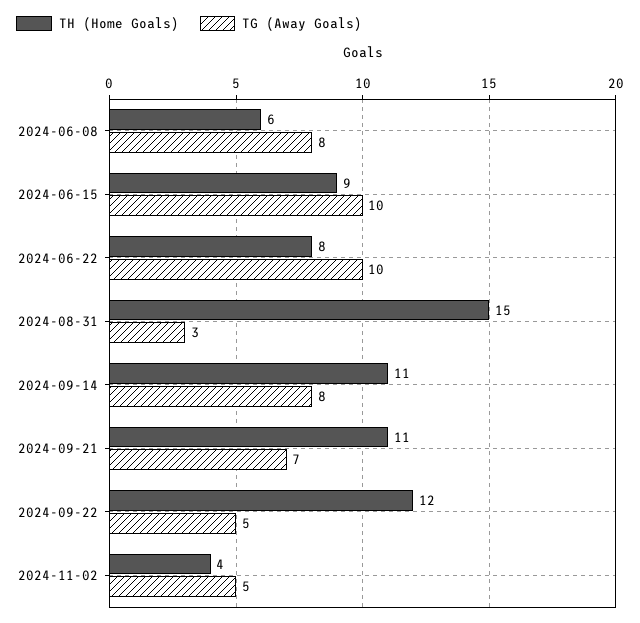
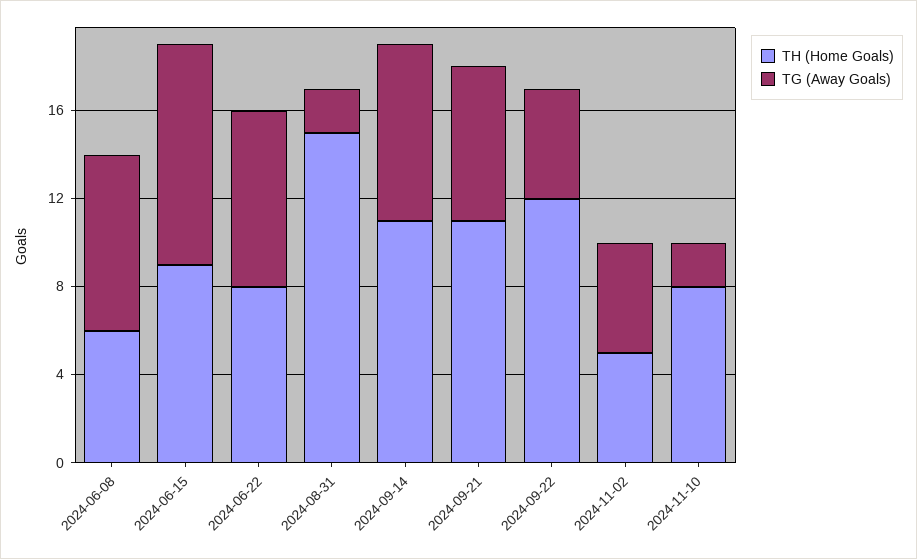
TG (Away Goals), 2024-06-22: 10 -> 8
TG (Away Goals), 2024-08-31: 3 -> 2
TH (Home Goals), 2024-11-02: 4 -> 5
TH (Home Goals), 2024-11-10: none -> 8
TG (Away Goals), 2024-11-10: none -> 2

